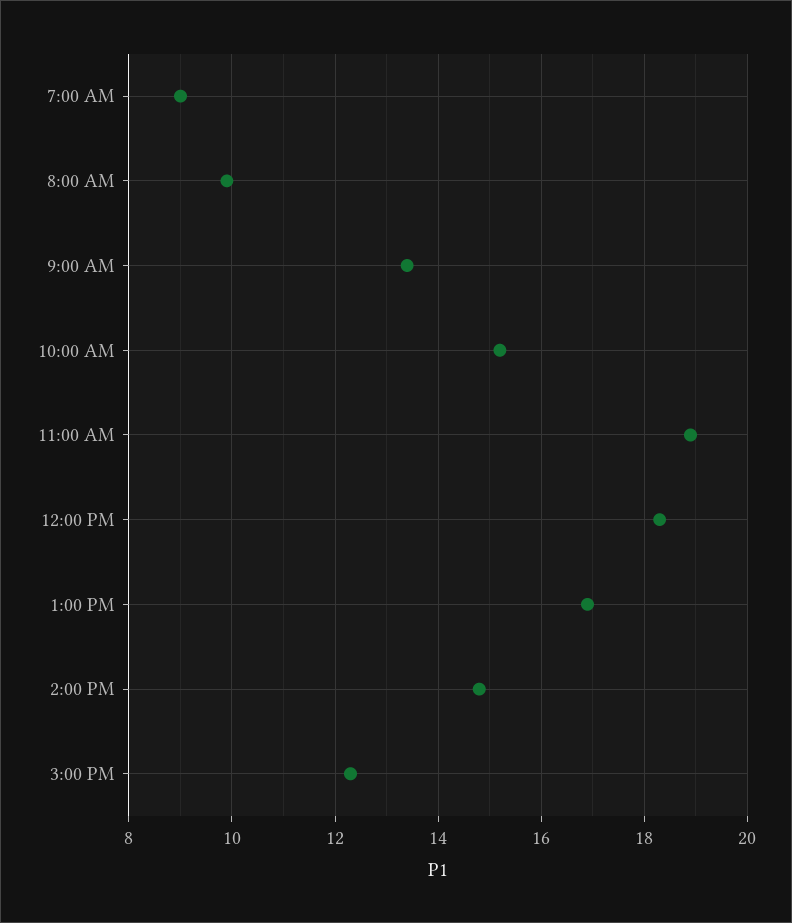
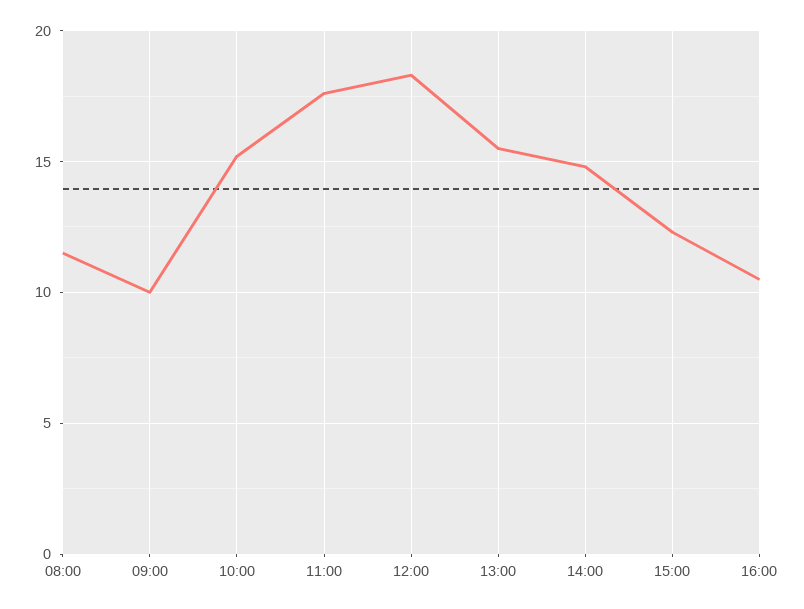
7:00 AM: 9 -> none
8:00 AM: 10 -> 11.5
9:00 AM: 13.5 -> 10
11:00 AM: 19 -> 17.5
1:00 PM: 17 -> 15.5
16:00: none -> 10.5

